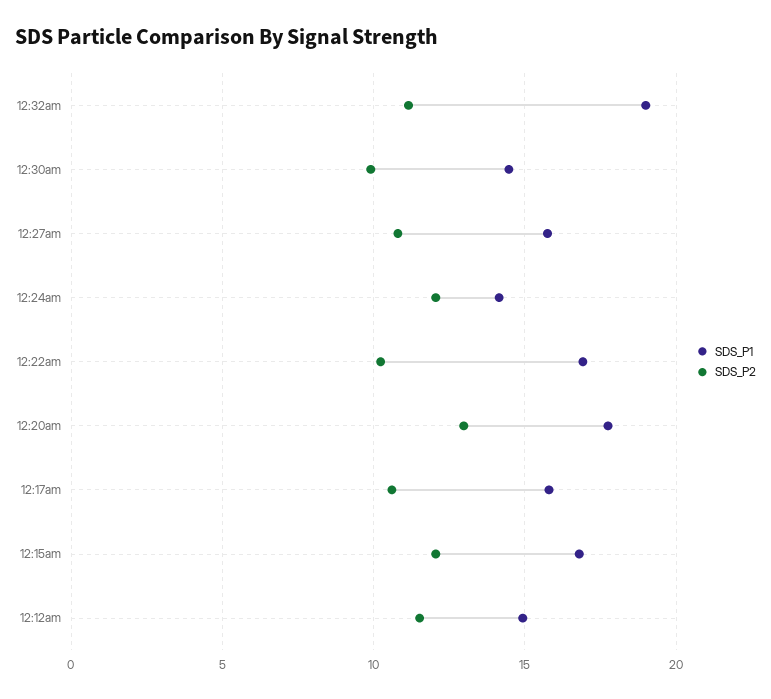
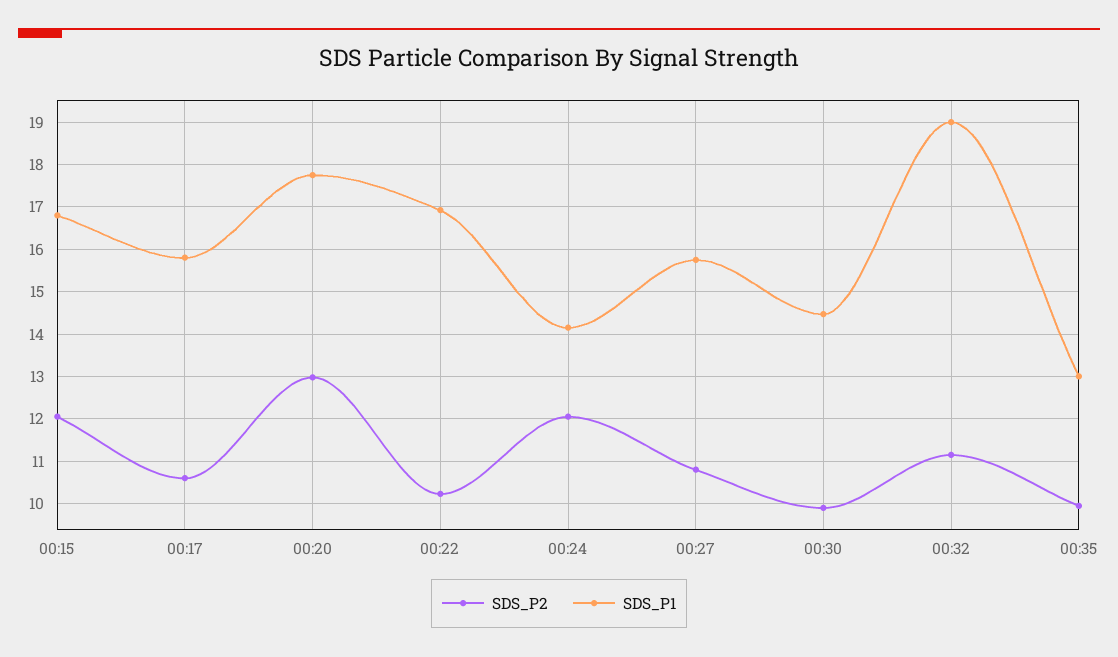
SDS_P1, 12:12am: 15 -> none
SDS_P2, 12:12am: 11.5 -> none
SDS_P2, 00:35: none -> 10
SDS_P1, 00:35: none -> 13

